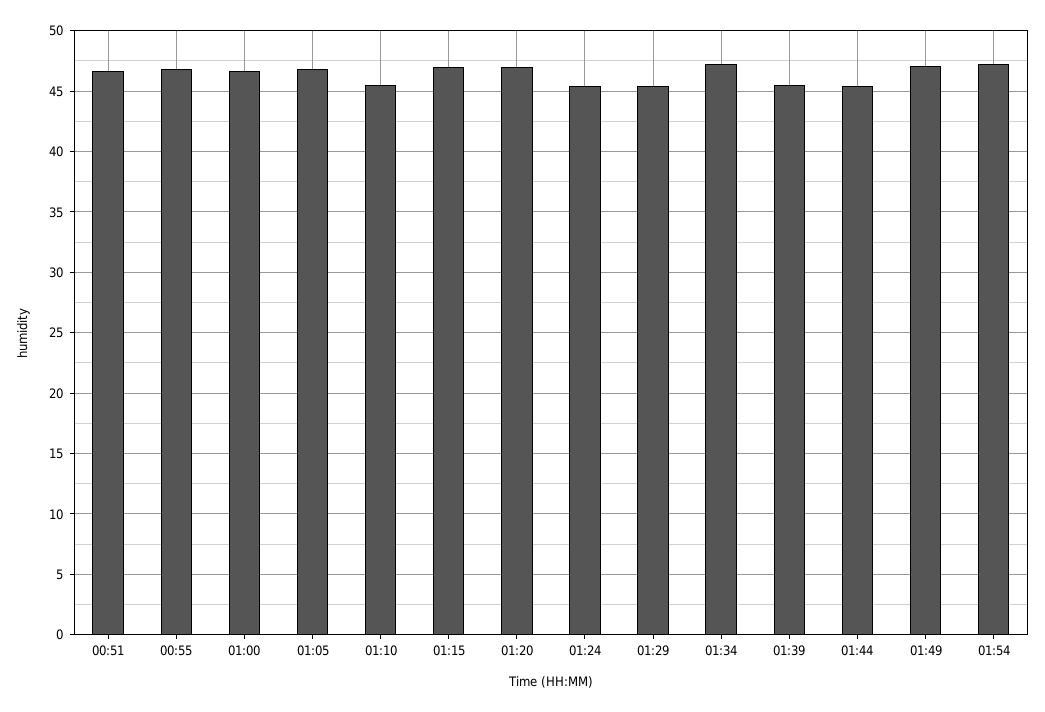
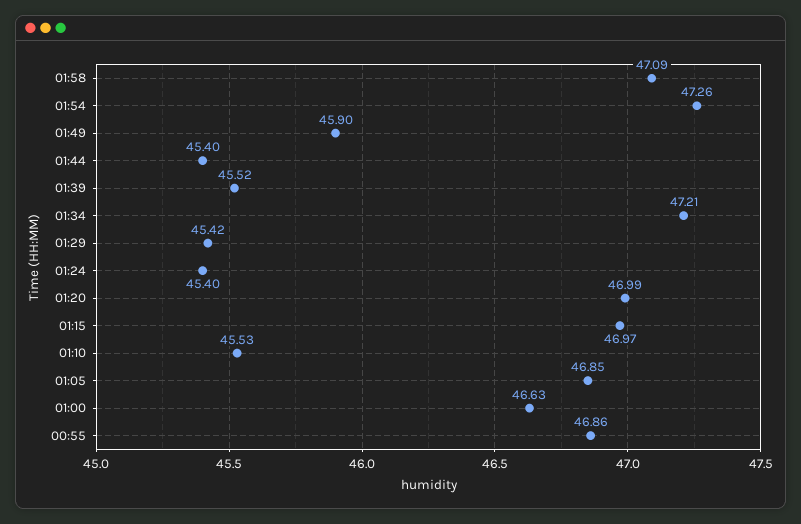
00:51: 46.5 -> none
01:49: 47 -> 45.9
01:58: none -> 47.09

